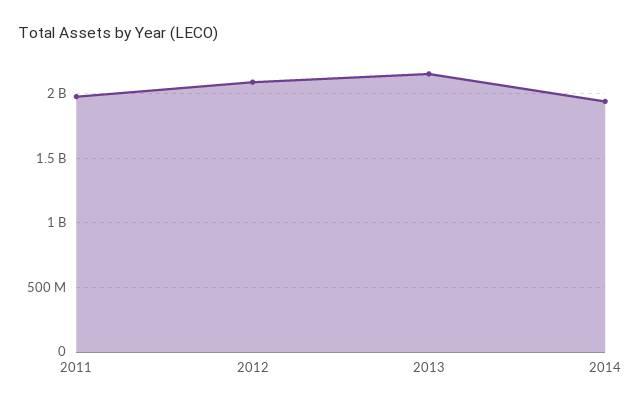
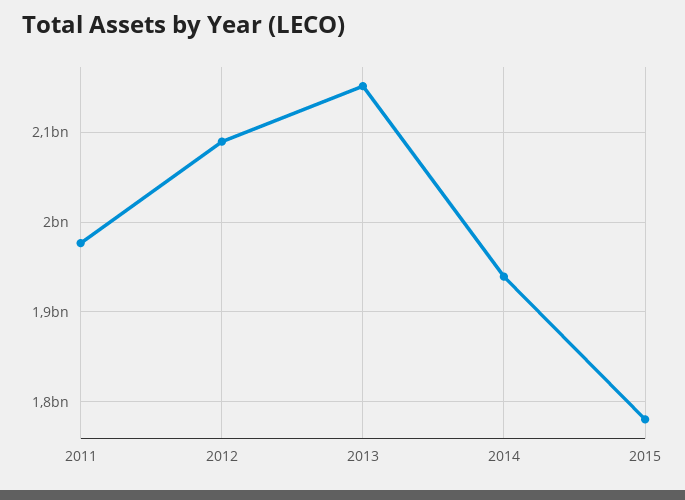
2015: none -> 1780000000

